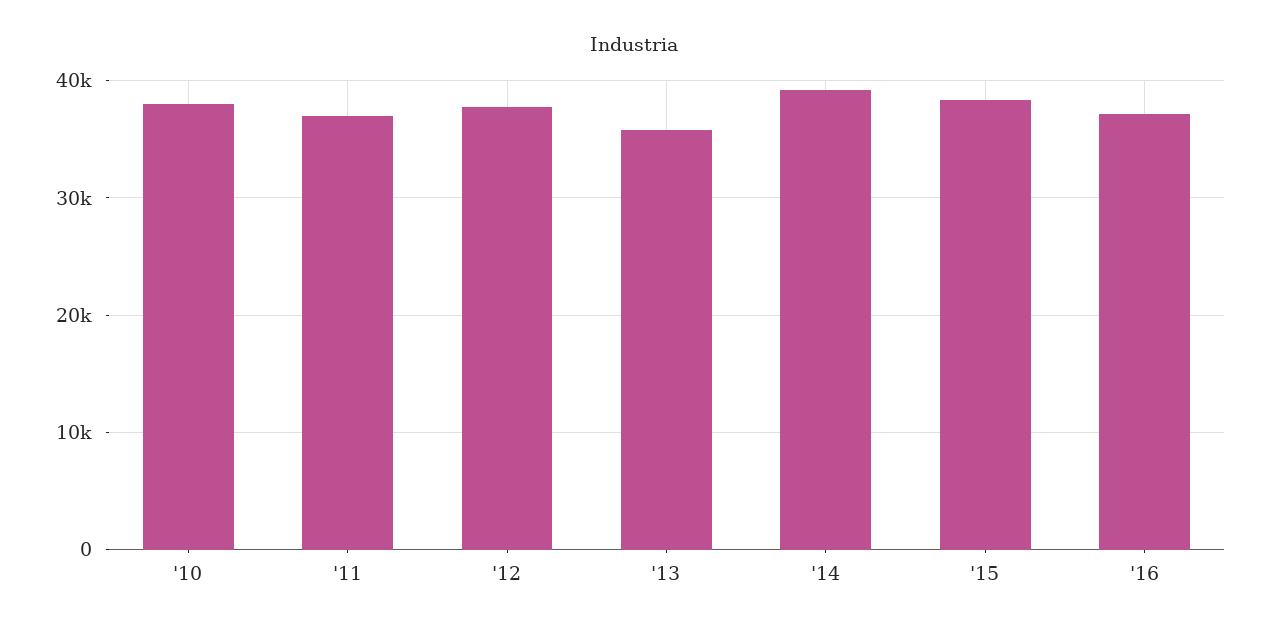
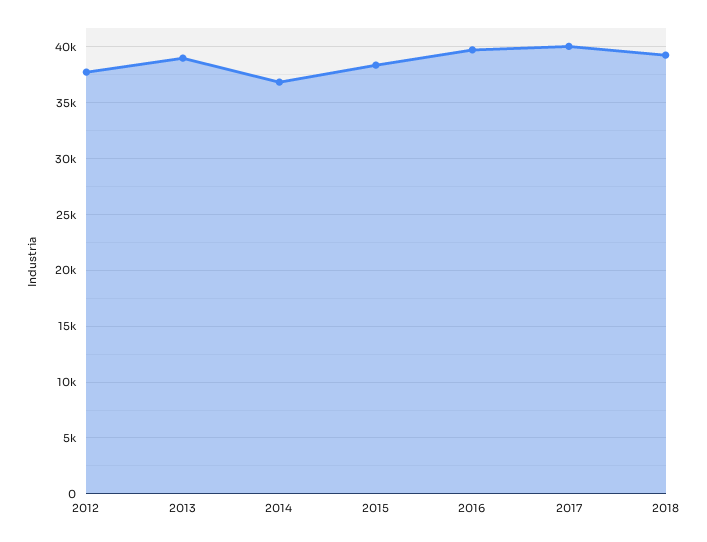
'10: 38000 -> none
'11: 37000 -> none
'13: 36000 -> 39000
'14: 39000 -> 37000
'16: 37000 -> 40000
2017: none -> 40000
2018: none -> 39000

